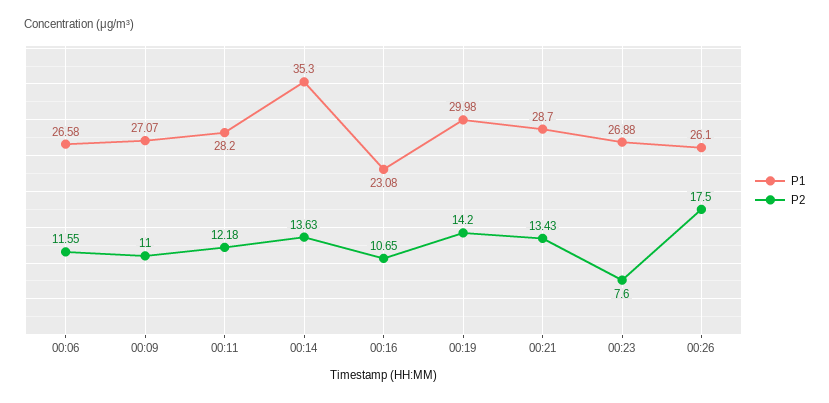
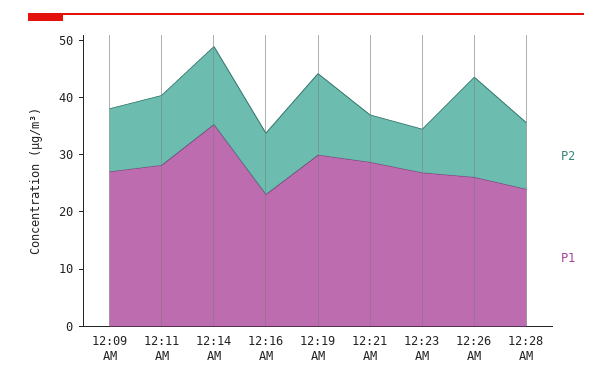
P1, 00:06: 26.58 -> none
P2, 00:06: 11.55 -> none
P2, 00:21: 13.43 -> 8
P2, 12:28 AM: none -> 12
P1, 12:28 AM: none -> 24

